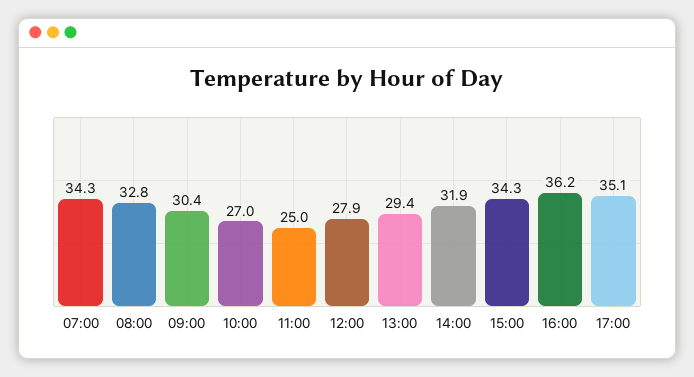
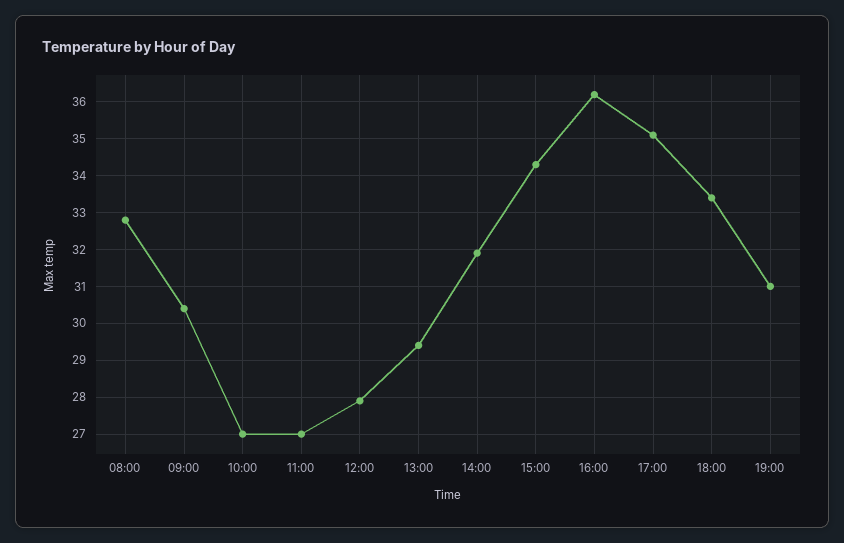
07:00: 34.3 -> none
11:00: 25 -> 27
18:00: none -> 33.5
19:00: none -> 31

